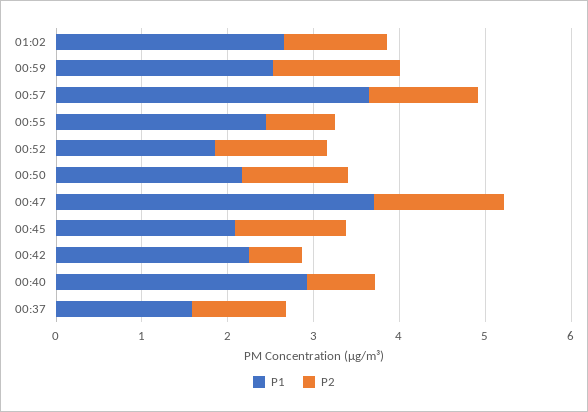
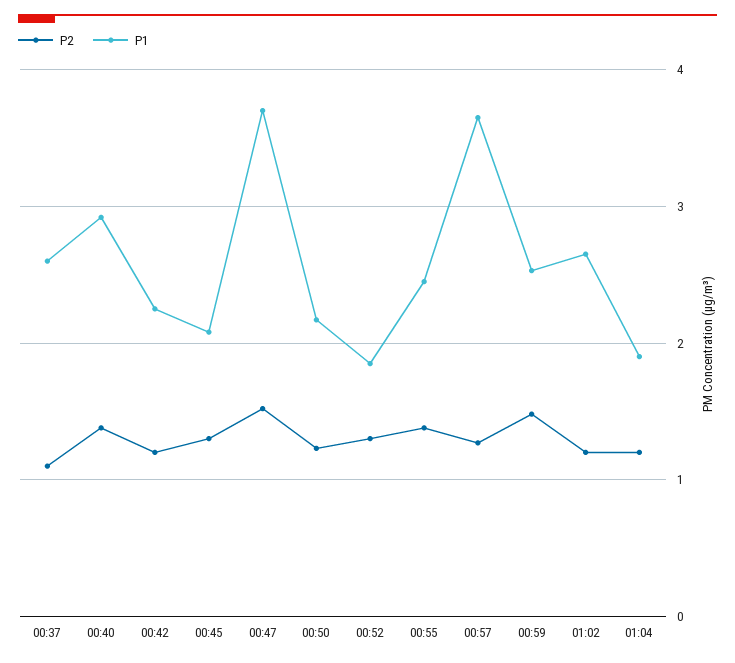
P2, 00:55: 0.8 -> 1.4
P2, 00:42: 0.6 -> 1.2
P2, 00:40: 0.8 -> 1.4
P1, 00:37: 1.6 -> 2.6
P2, 01:04: none -> 1.2
P1, 01:04: none -> 1.9

